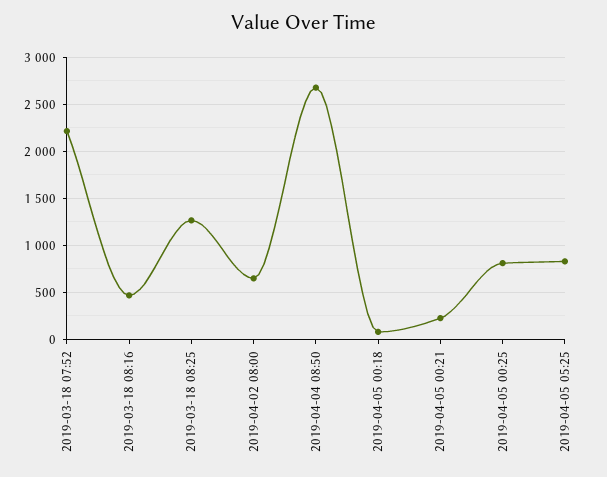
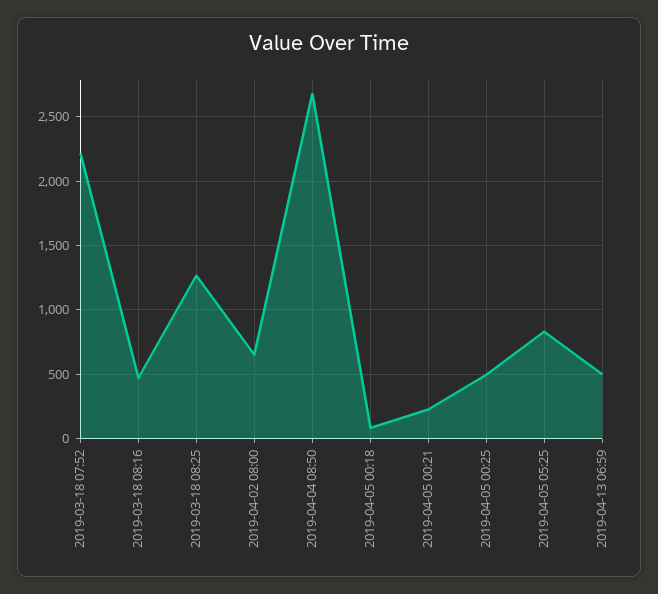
2019-04-05 00:25: 800 -> 500
2019-04-13 06:59: none -> 500

